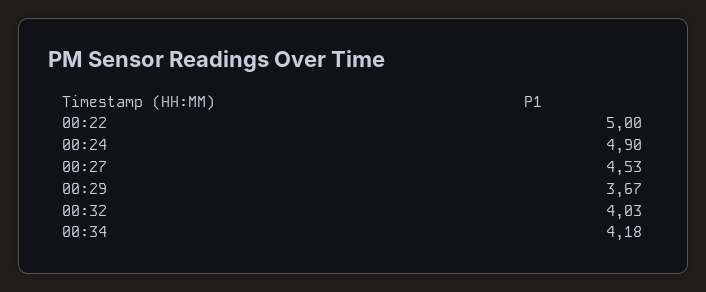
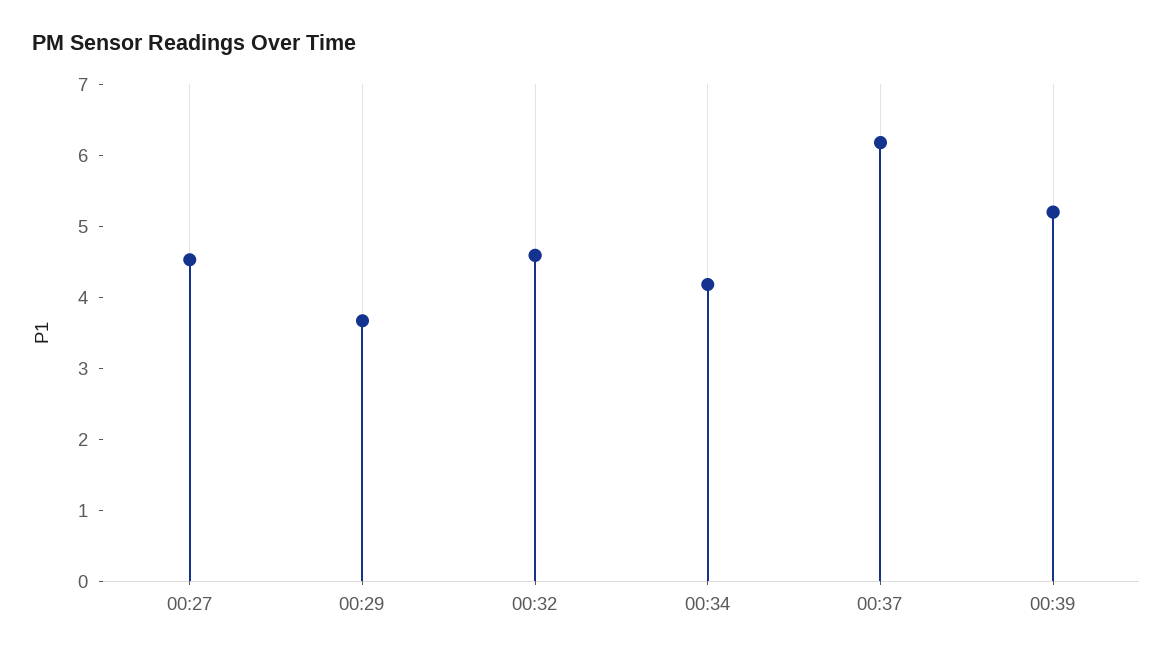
00:22: 5 -> none
00:24: 4.9 -> none
00:32: 4.03 -> 4.6
00:37: none -> 6.2
00:39: none -> 5.2

